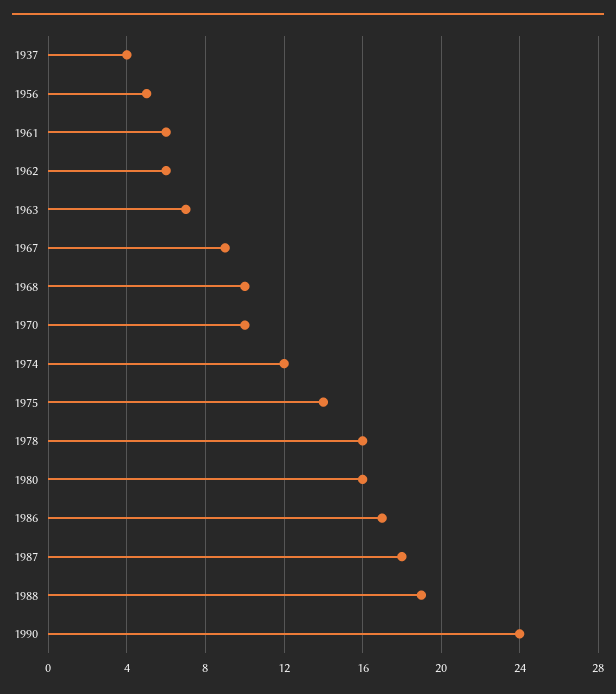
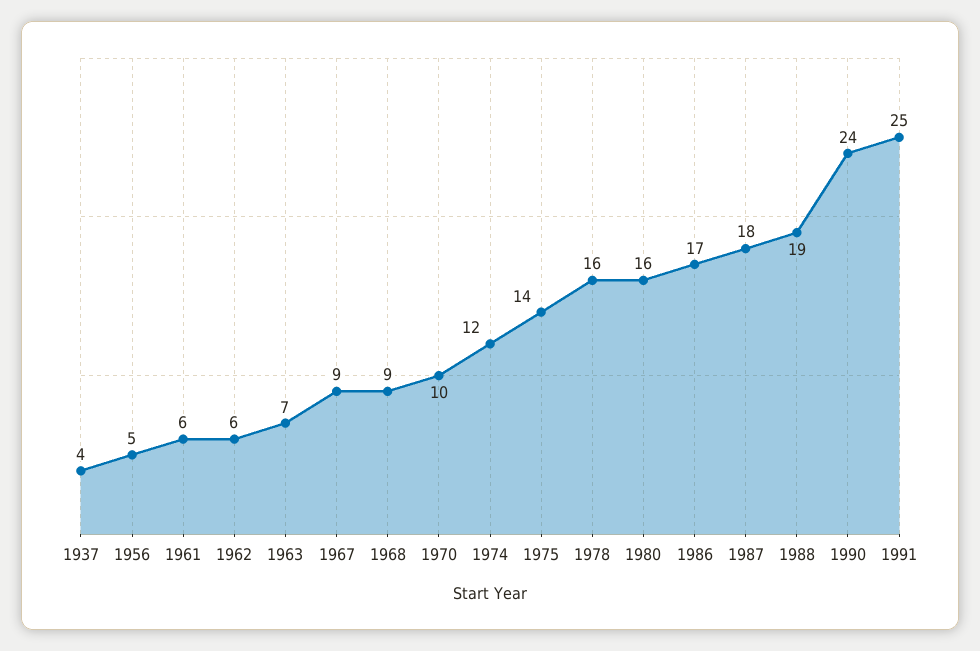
1968: 10 -> 9
1991: none -> 25

